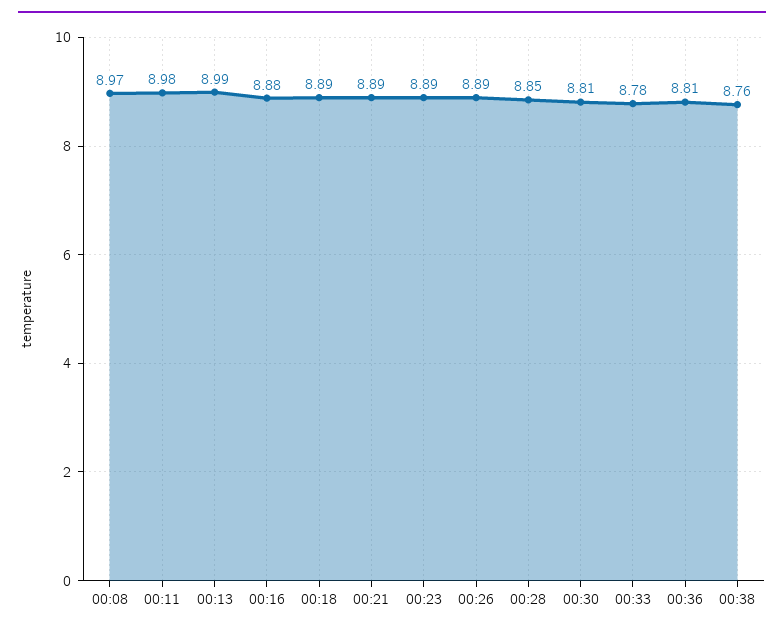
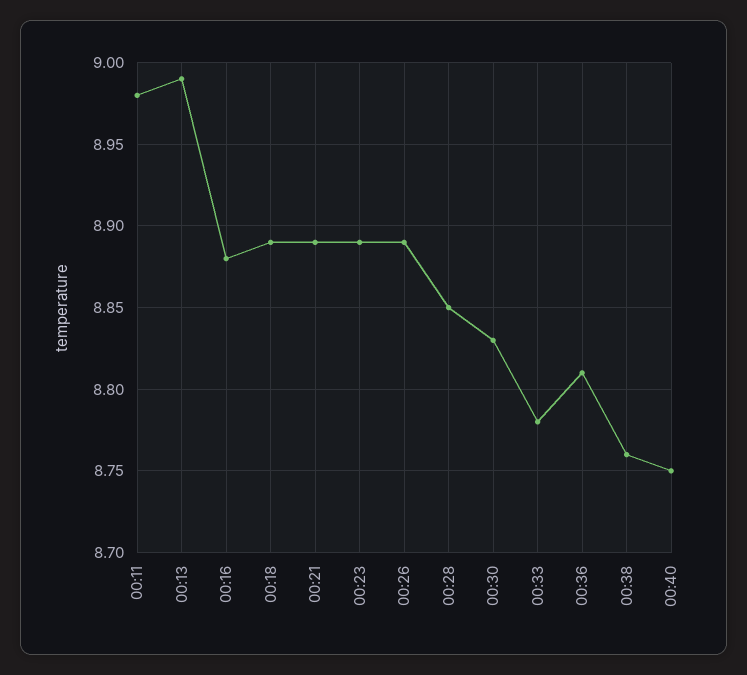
00:08: 8.97 -> none
00:30: 8.81 -> 8.83
00:40: none -> 8.75

